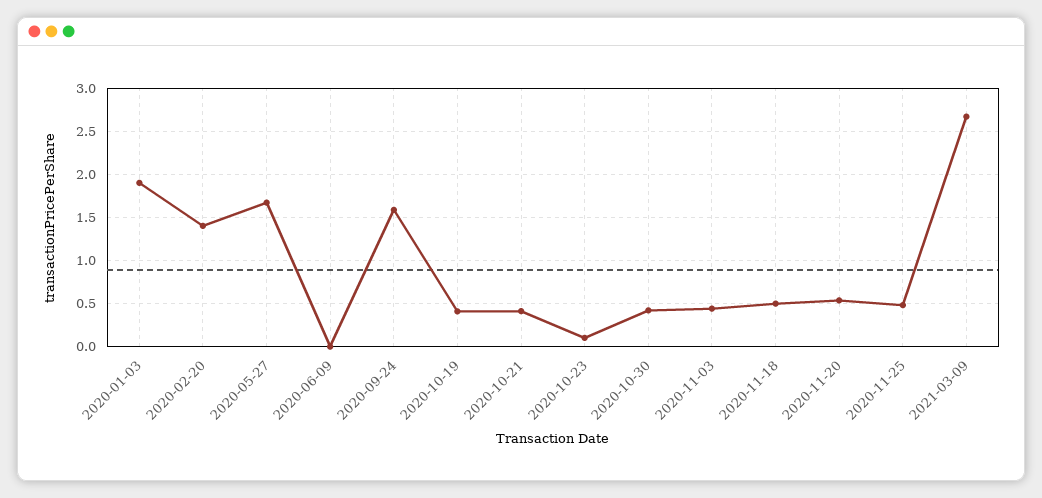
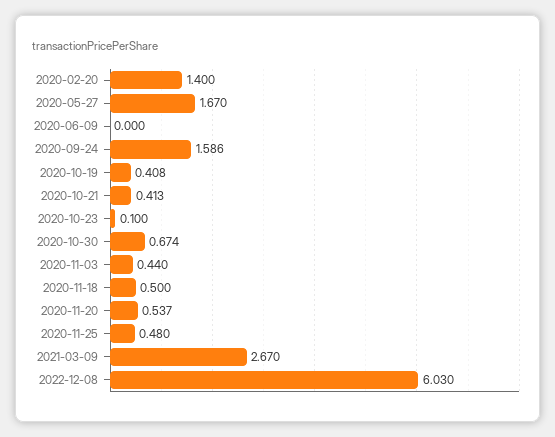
2020-01-03: 1.9 -> none
2020-10-30: 0.4 -> 0.674
2022-12-08: none -> 6.03

